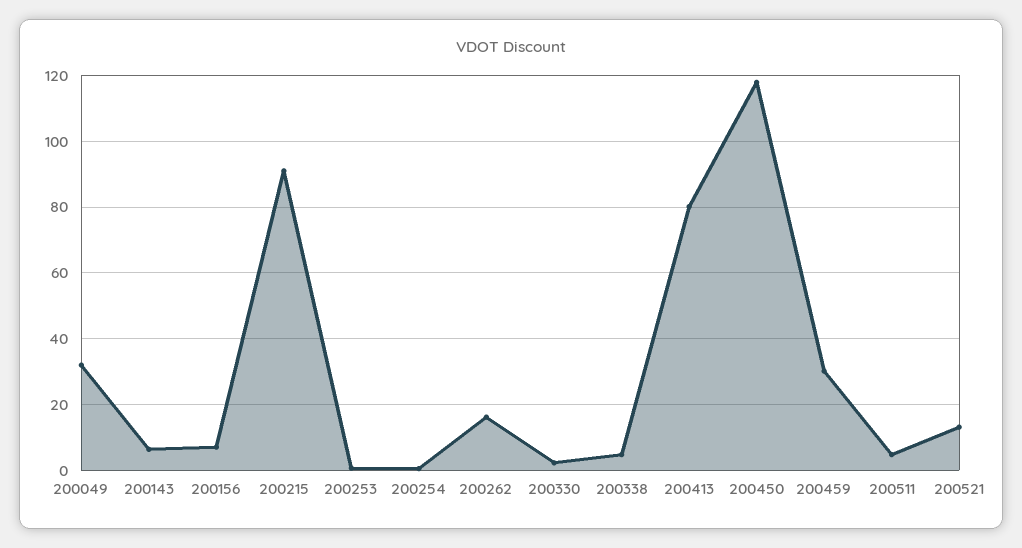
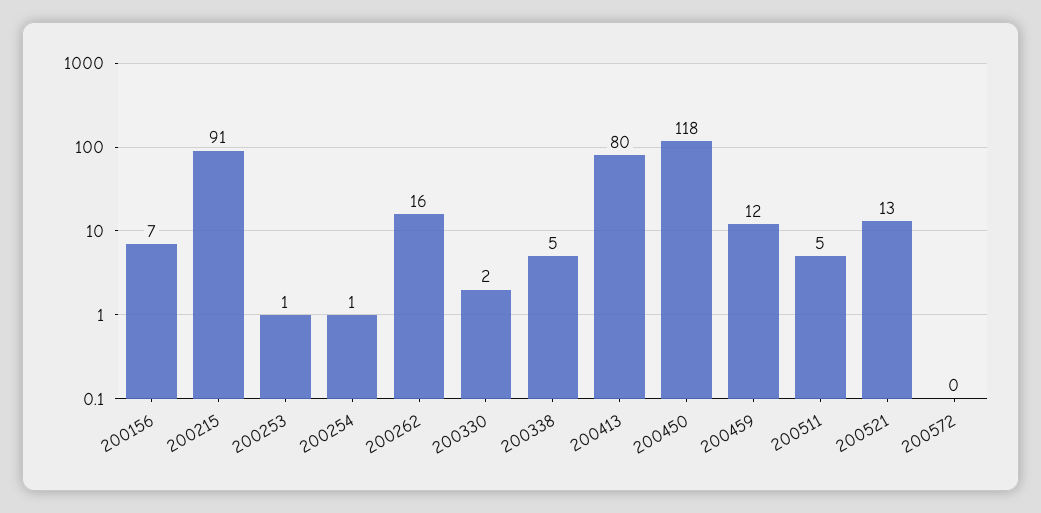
200049: 32 -> none
200143: 6 -> none
200459: 30 -> 12
200572: none -> 0

